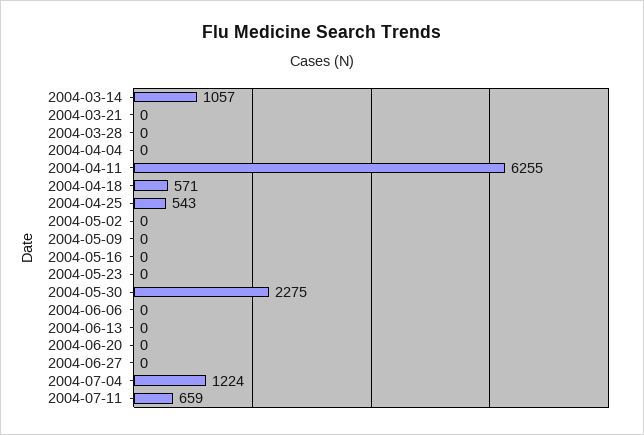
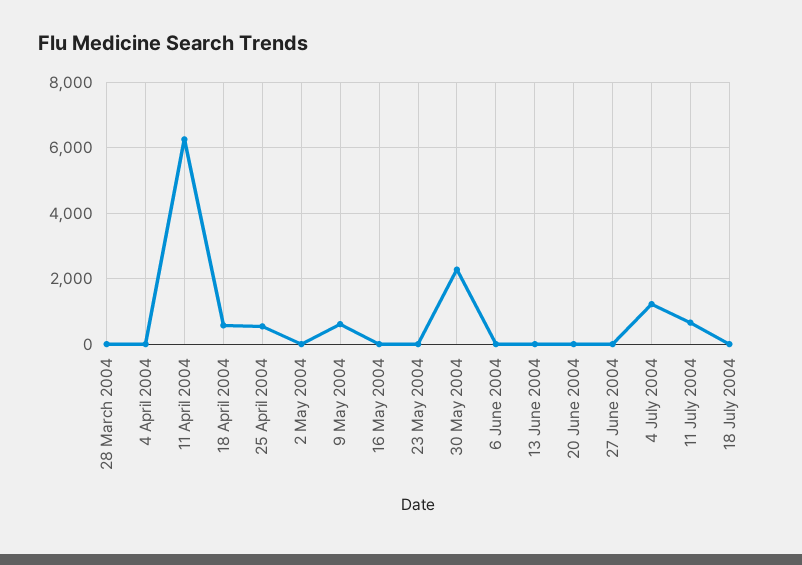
2004-03-14: 1057 -> none
2004-03-21: 0 -> none
2004-05-09: 0 -> 600
18 July 2004: none -> 0

